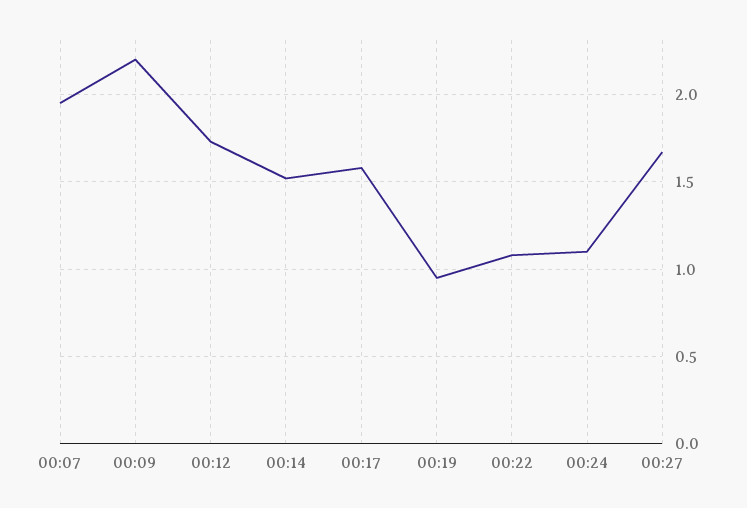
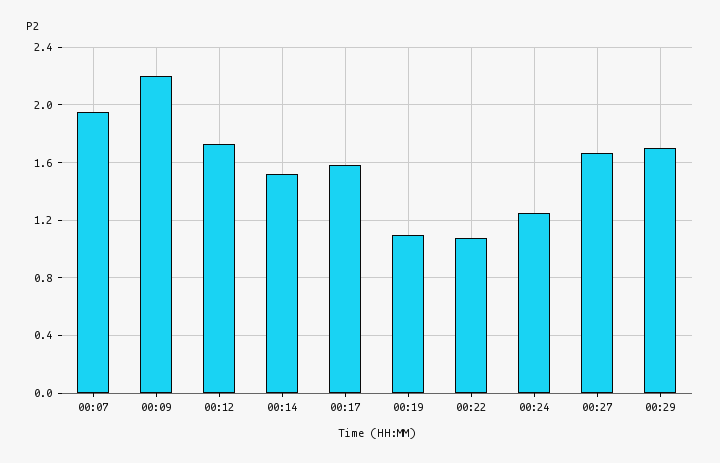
00:19: 0.95 -> 1.1
00:24: 1.1 -> 1.25
00:29: none -> 1.7

